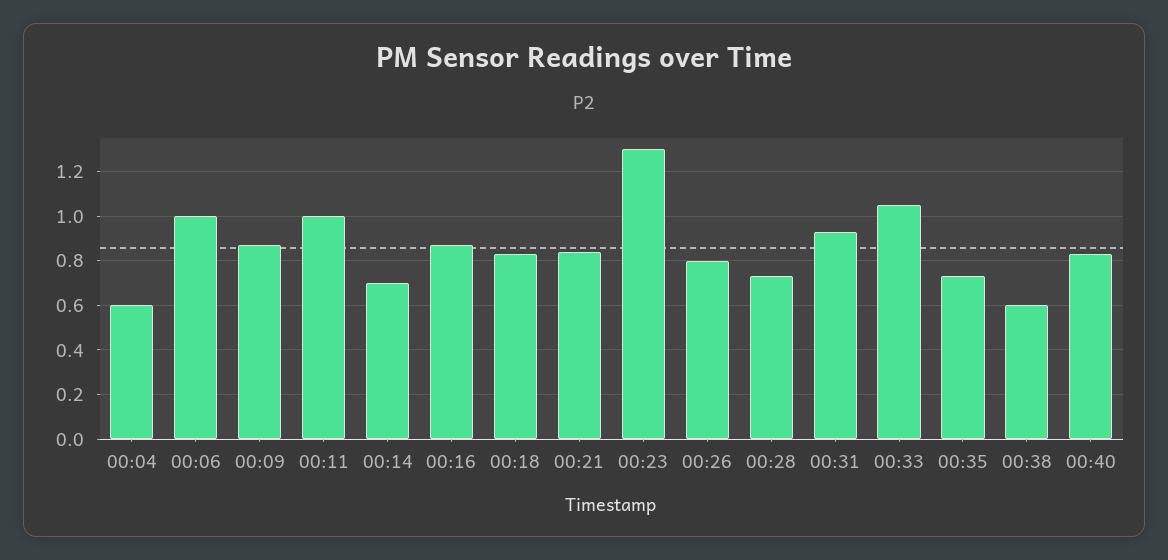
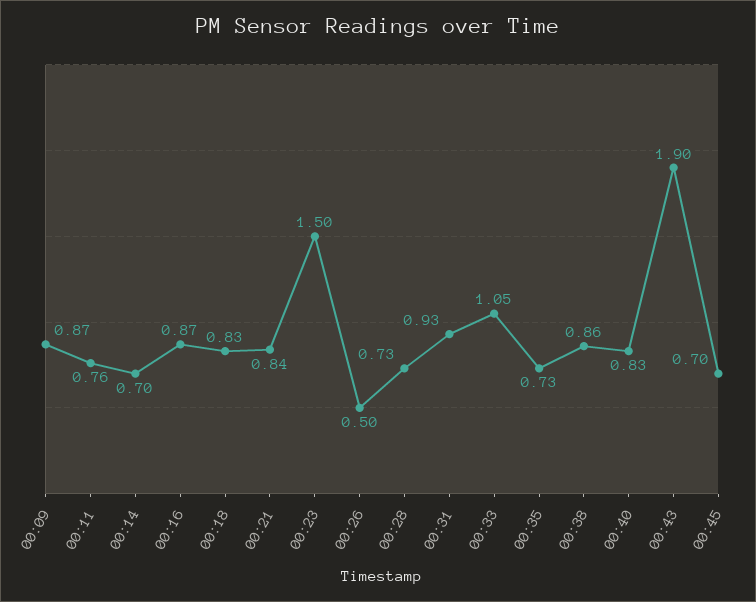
00:04: 0.6 -> none
00:06: 1 -> none
00:11: 1 -> 0.76
00:23: 1.3 -> 1.5
00:26: 0.8 -> 0.5
00:38: 0.6 -> 0.86
00:43: none -> 1.9
00:45: none -> 0.7

